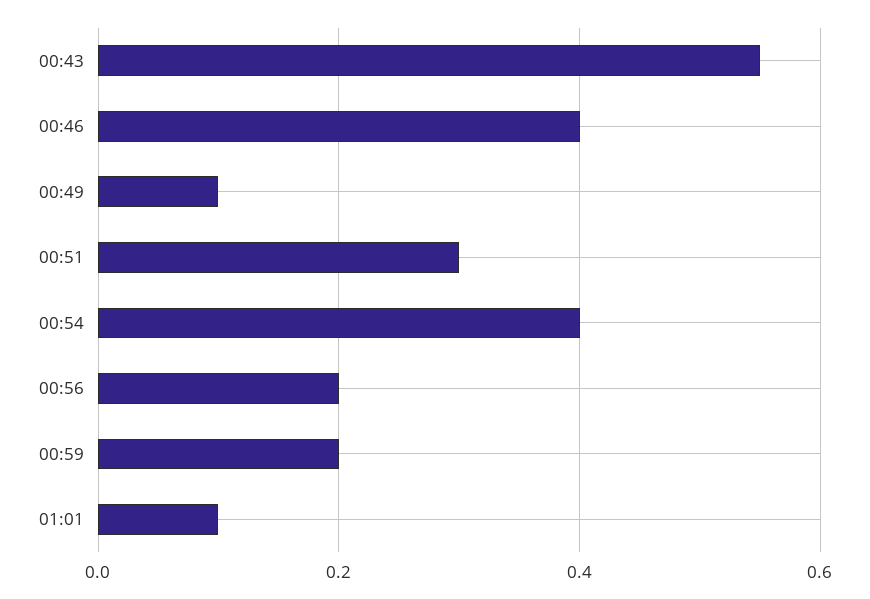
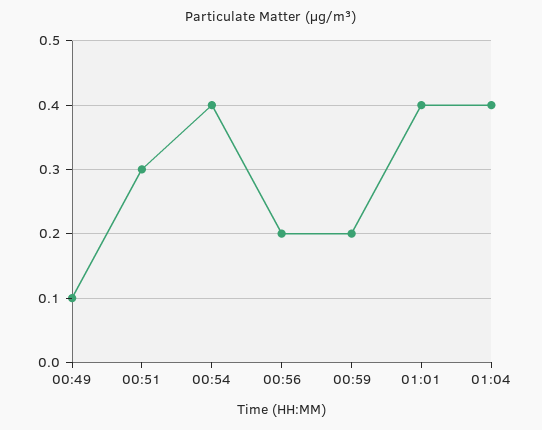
00:43: 0.55 -> none
00:46: 0.4 -> none
01:01: 0.1 -> 0.4
01:04: none -> 0.4

